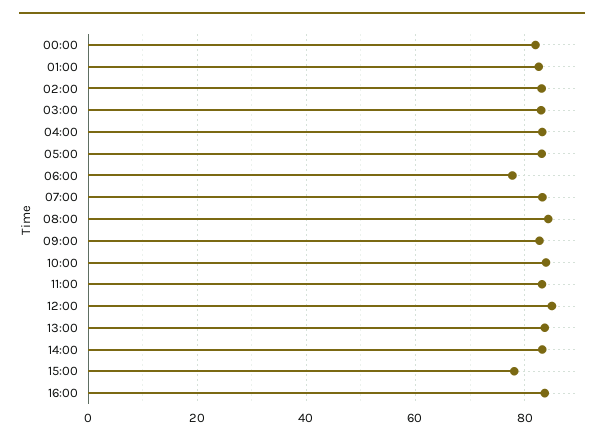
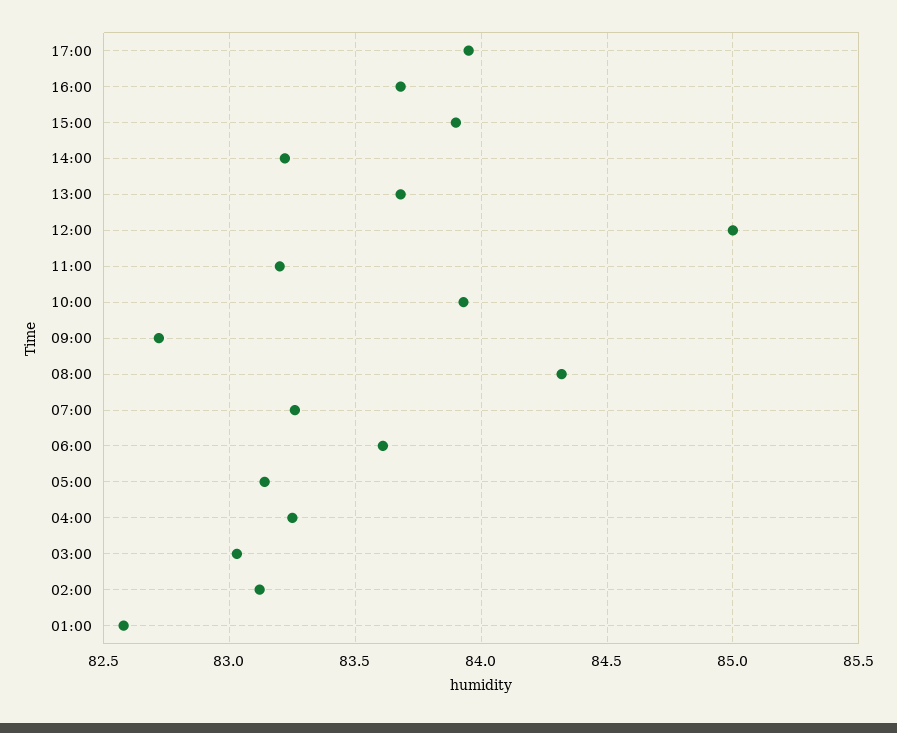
00:00: 82 -> none
06:00: 78 -> 83.6
15:00: 78 -> 83.9
17:00: none -> 83.95

